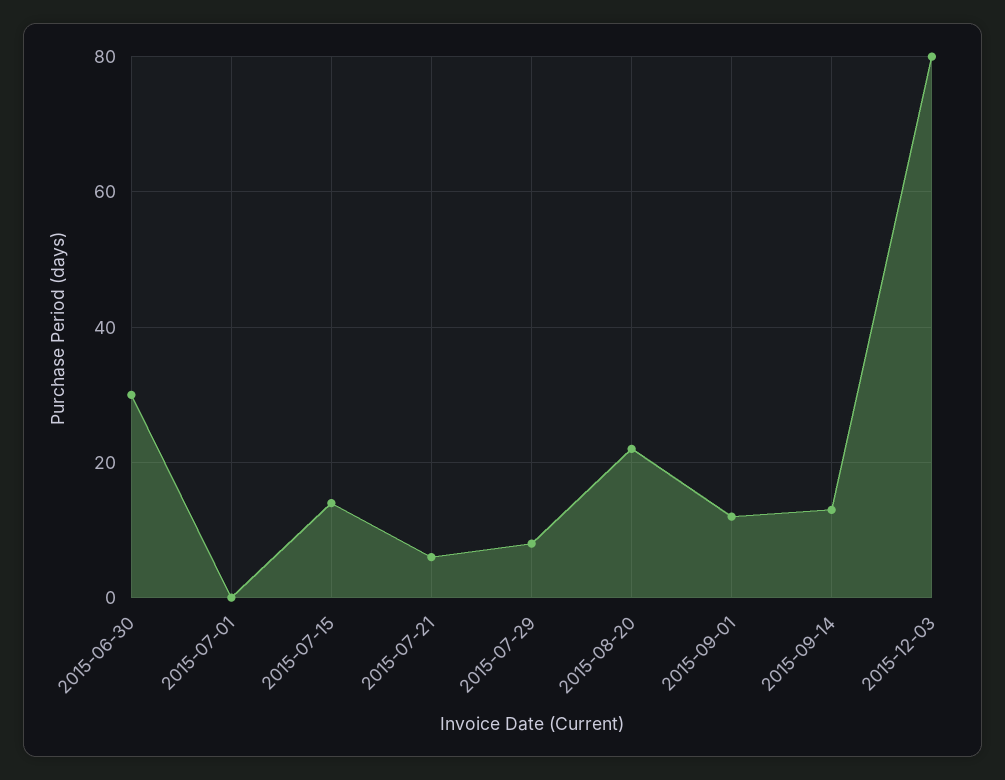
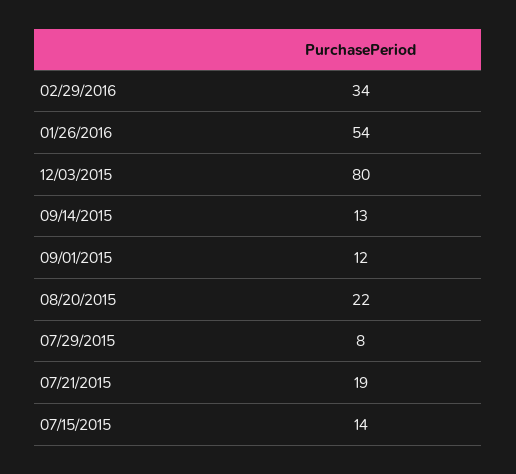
2015-06-30: 30 -> none
2015-07-01: 0 -> none
2015-07-21: 5 -> 19
02/29/2016: none -> 34
01/26/2016: none -> 54

